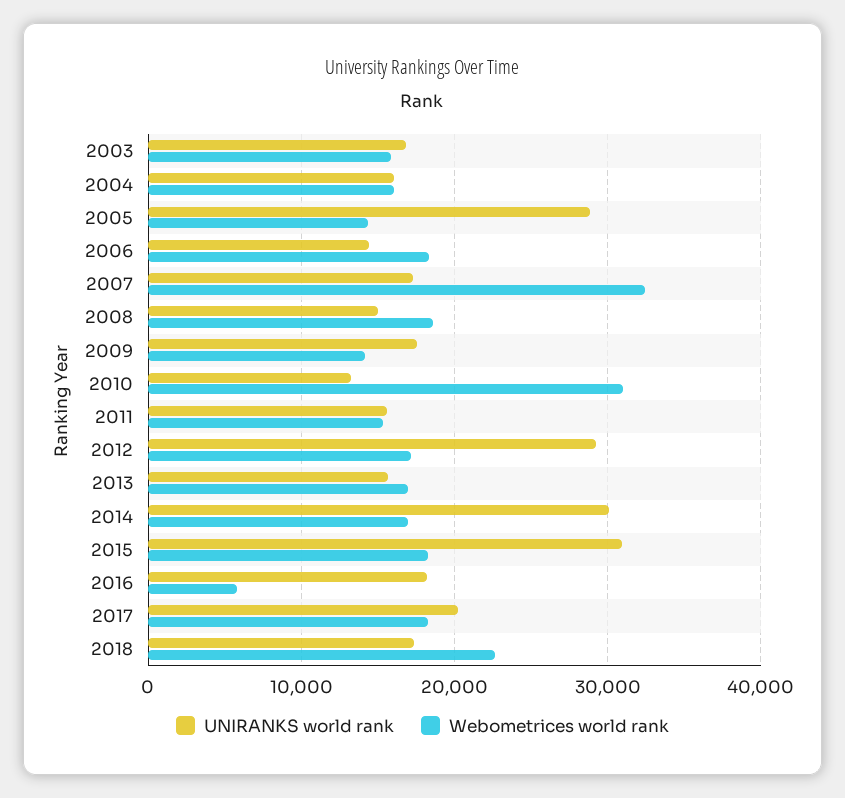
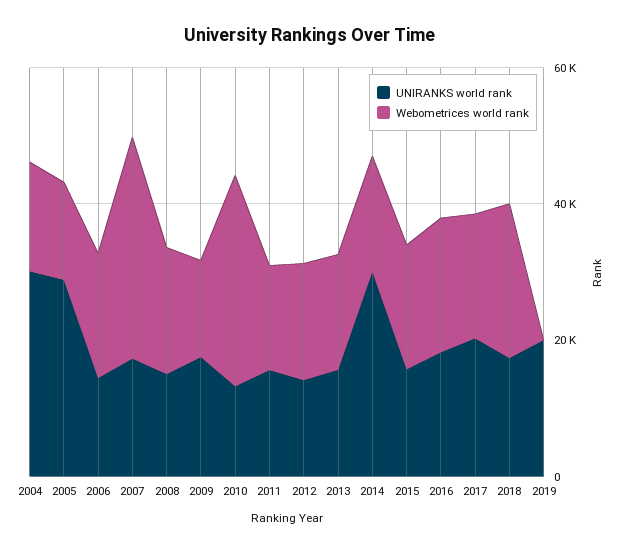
UNIRANKS world rank, 2003: 17000 -> none
Webometrices world rank, 2003: 16000 -> none
UNIRANKS world rank, 2004: 16000 -> 30000
UNIRANKS world rank, 2012: 29000 -> 15000
UNIRANKS world rank, 2015: 31000 -> 15000
Webometrices world rank, 2016: 6000 -> 20000
UNIRANKS world rank, 2019: none -> 20000
Webometrices world rank, 2019: none -> 0

